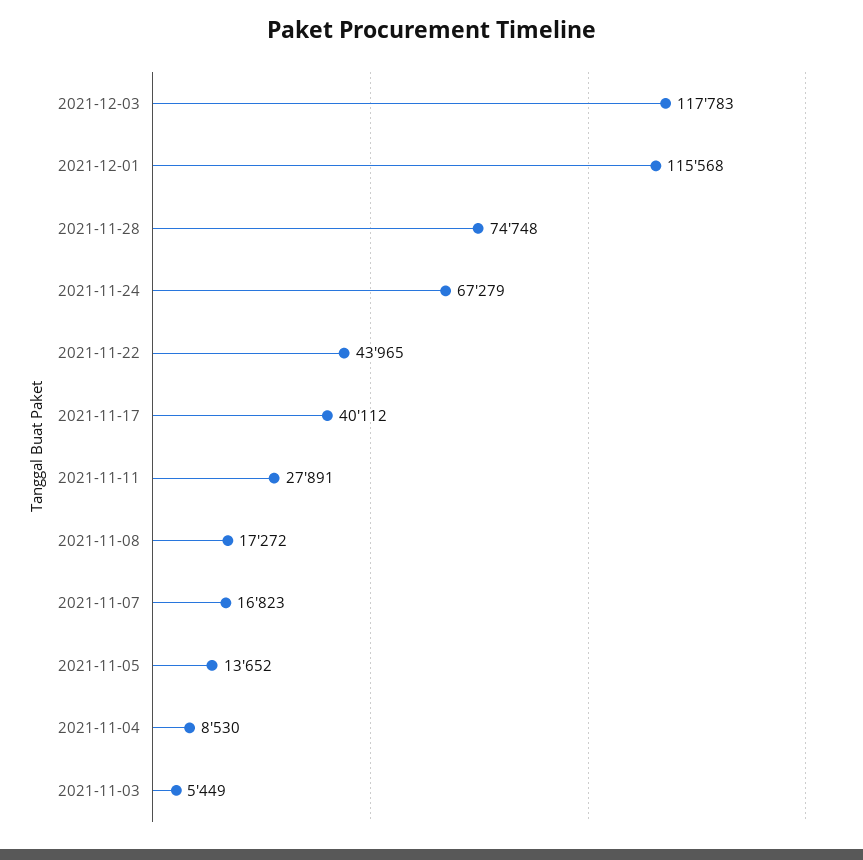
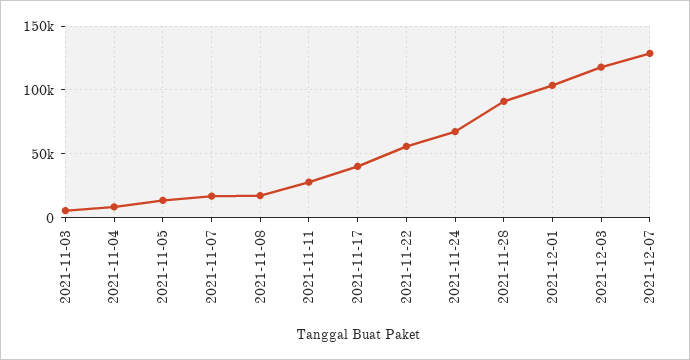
2021-12-01: 115568 -> 105000
2021-11-28: 74748 -> 90000
2021-11-22: 43965 -> 55000
2021-12-07: none -> 130000

